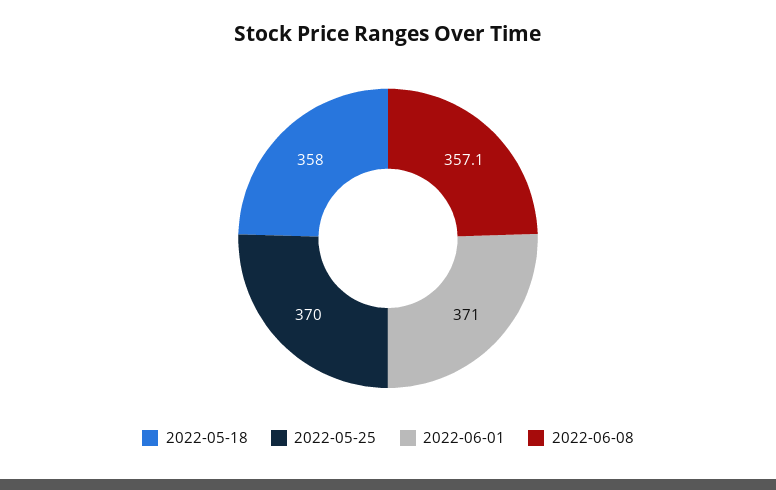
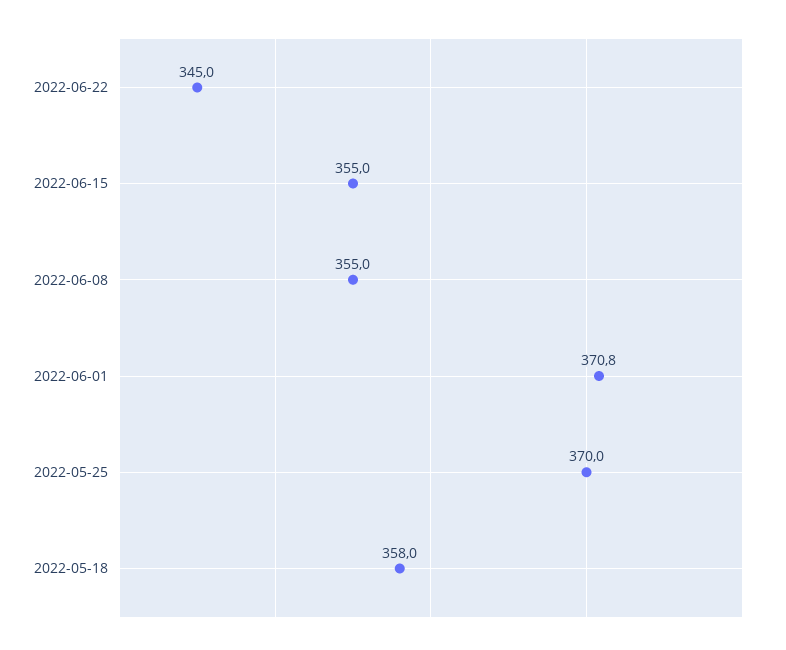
2022-06-01: 371 -> 370.8
2022-06-08: 357.1 -> 355
2022-06-22: none -> 345
2022-06-15: none -> 355

